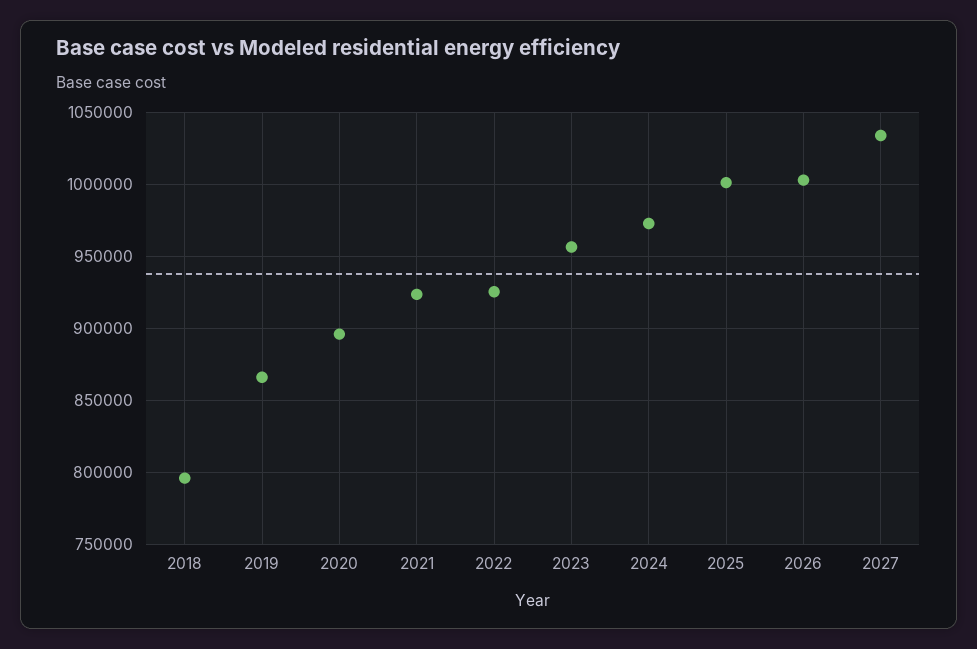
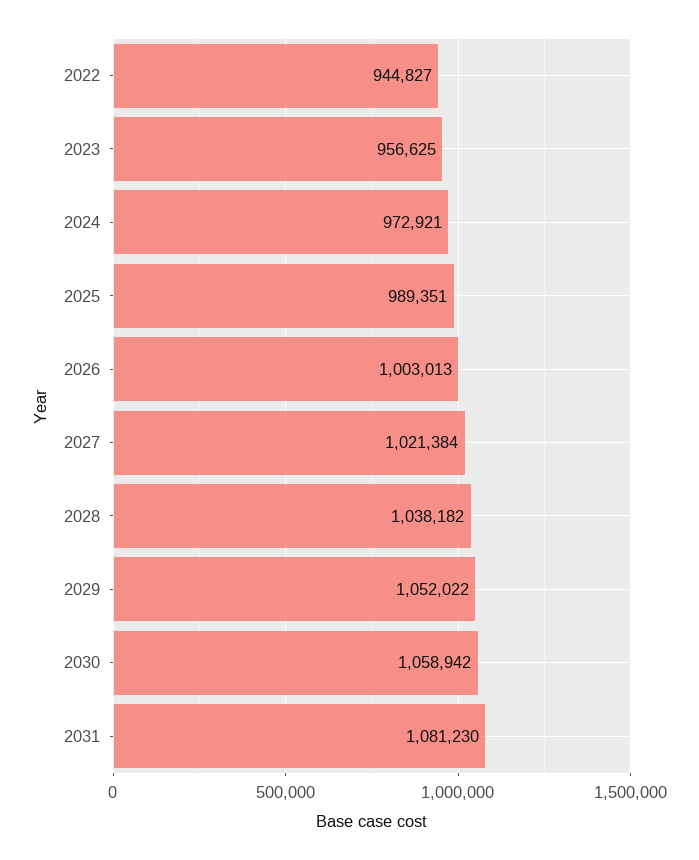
2018: 795000 -> none
2019: 865000 -> none
2020: 895000 -> none
2021: 925000 -> none
2022: 925000 -> 944827
2025: 1000000 -> 989351
2027: 1035000 -> 1021384
2028: none -> 1038182
2029: none -> 1052022
2030: none -> 1058942
2031: none -> 1081230

